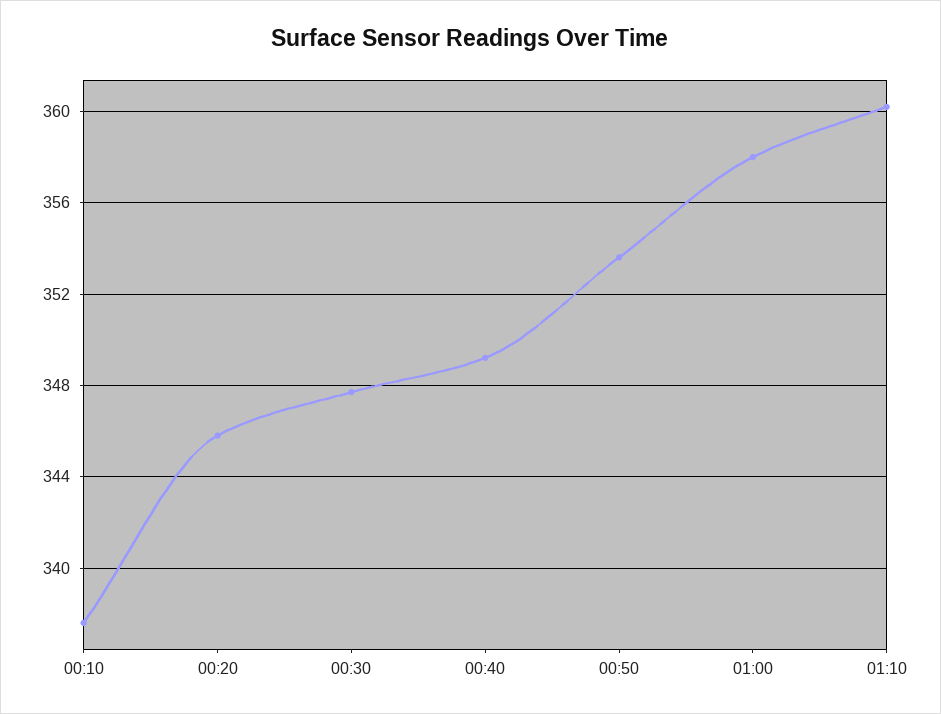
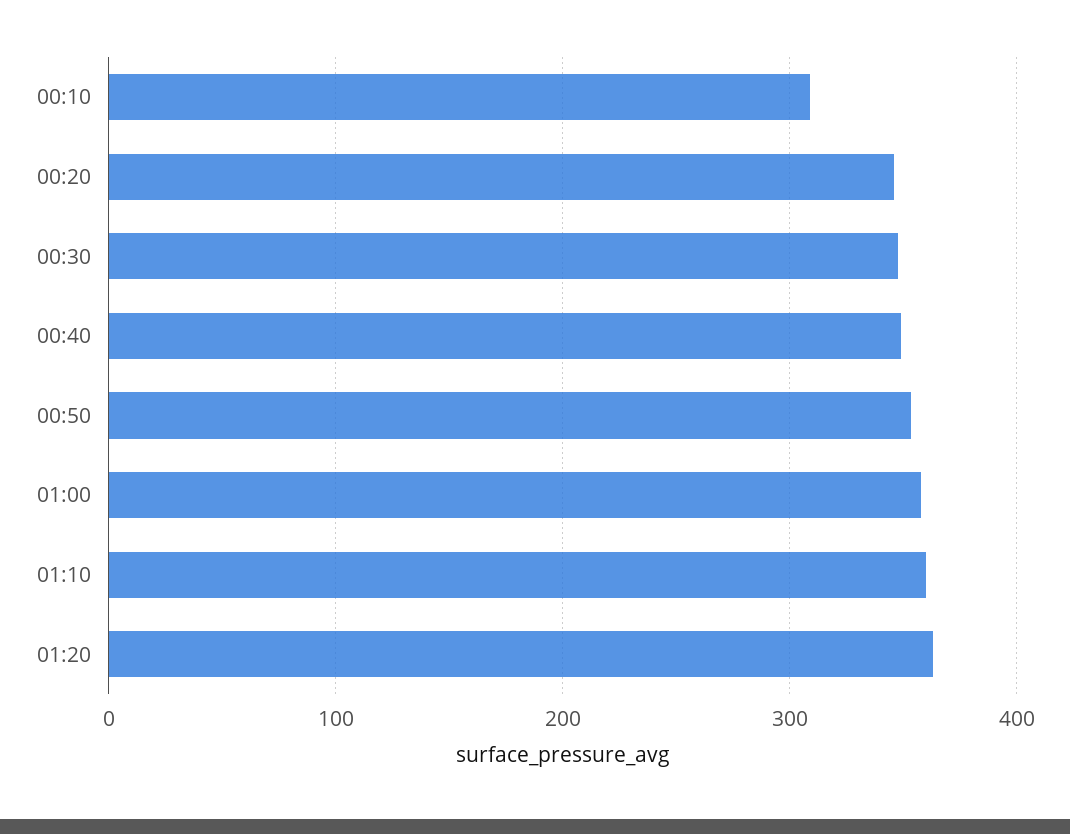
00:10: 337.5 -> 310
01:20: none -> 360

